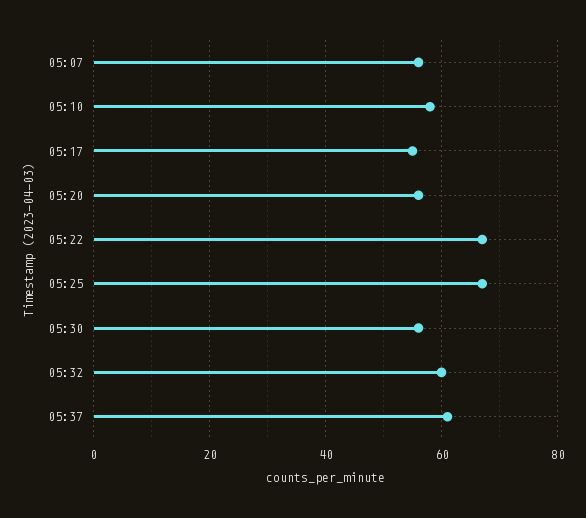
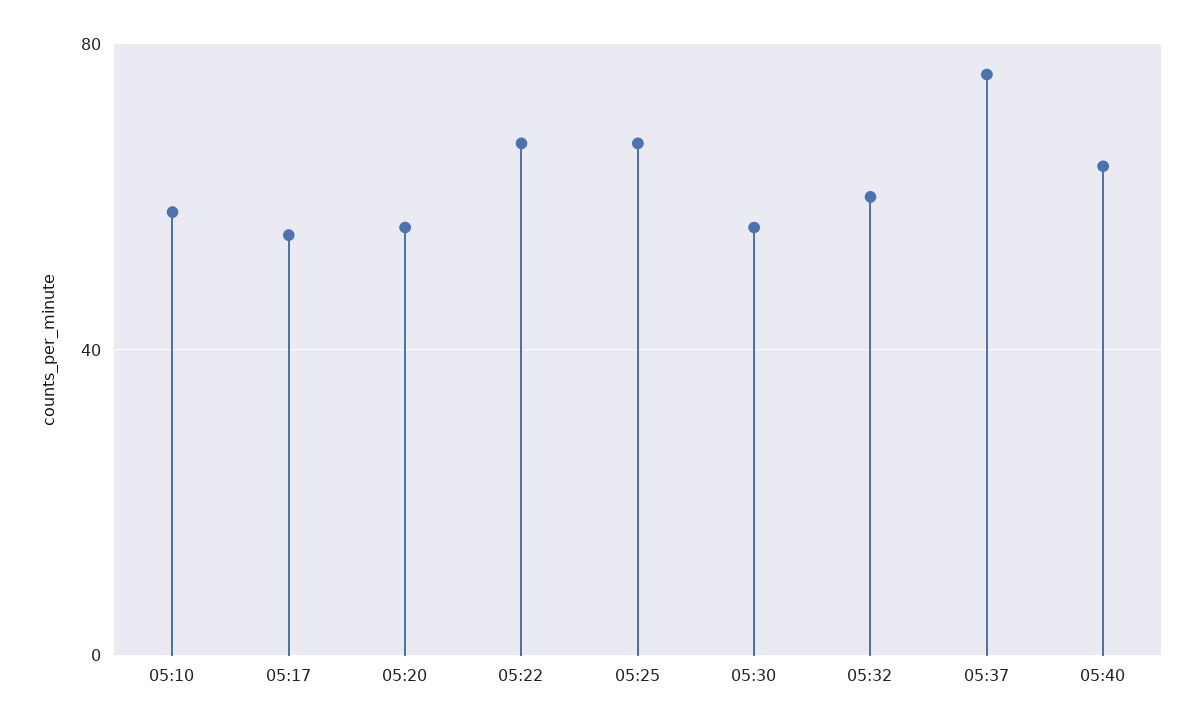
05:07: 55 -> none
05:37: 60 -> 75
05:40: none -> 65

